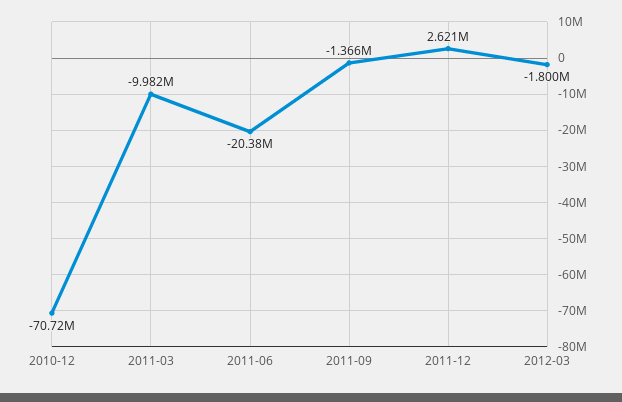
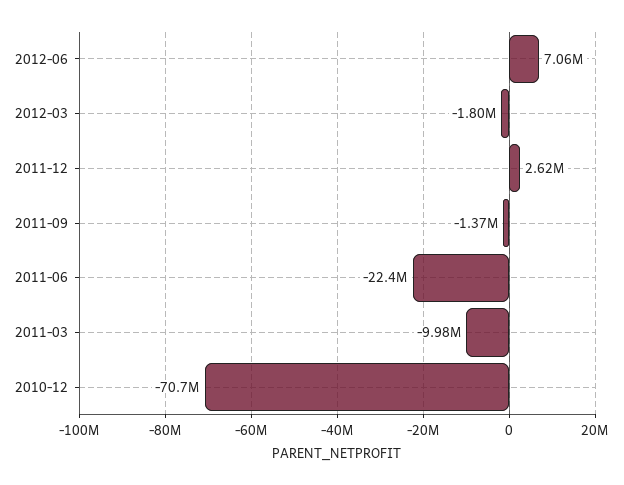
2011-06: -20380000 -> -22400000
2012-06: none -> 7060000

